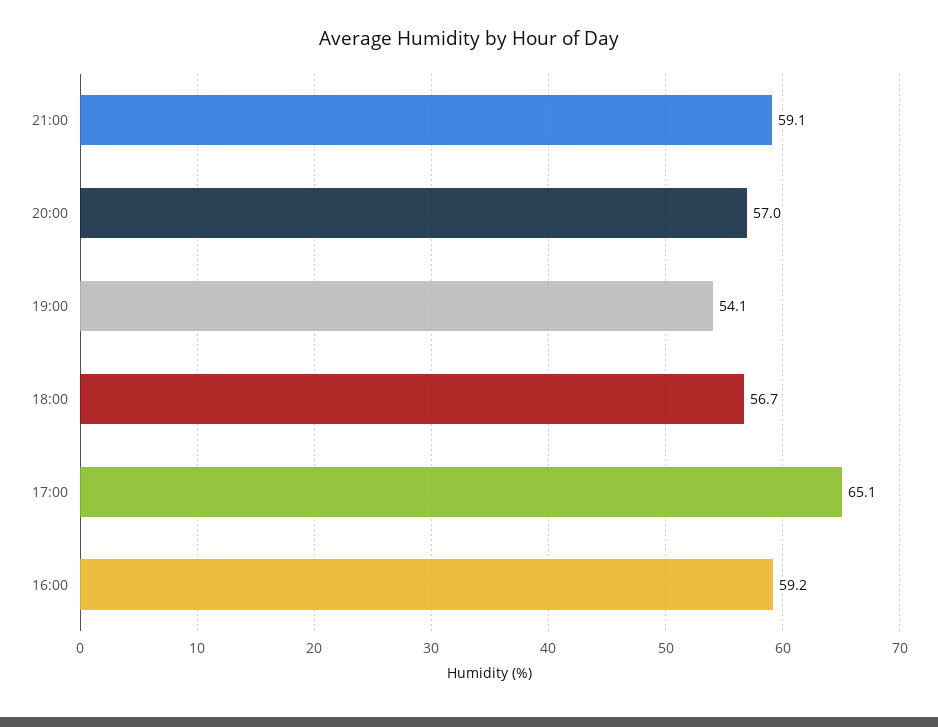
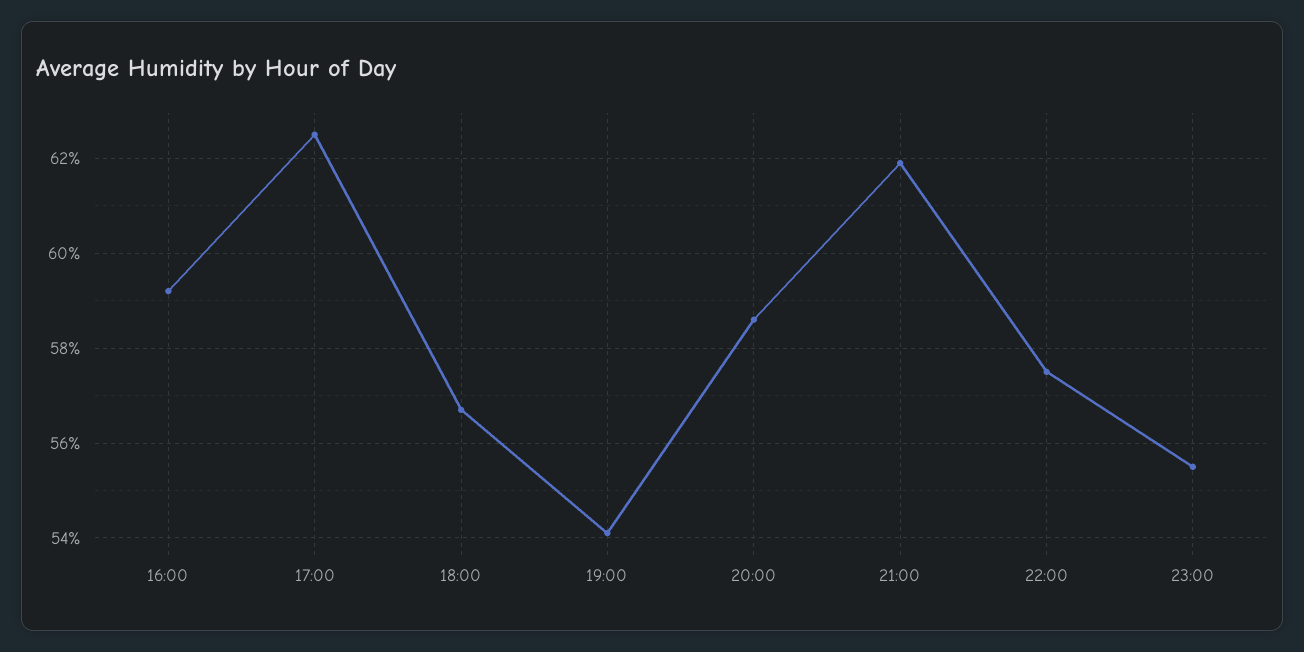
21:00: 59.1 -> 62
20:00: 57 -> 58.5
17:00: 65.1 -> 62.5
22:00: none -> 57.5
23:00: none -> 55.5

